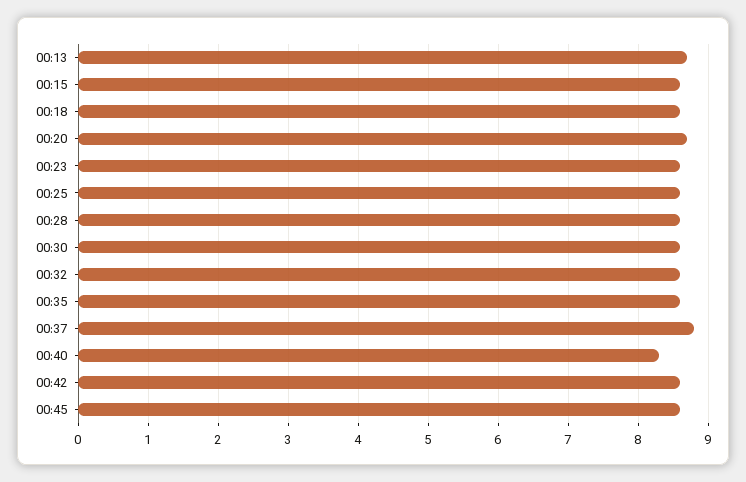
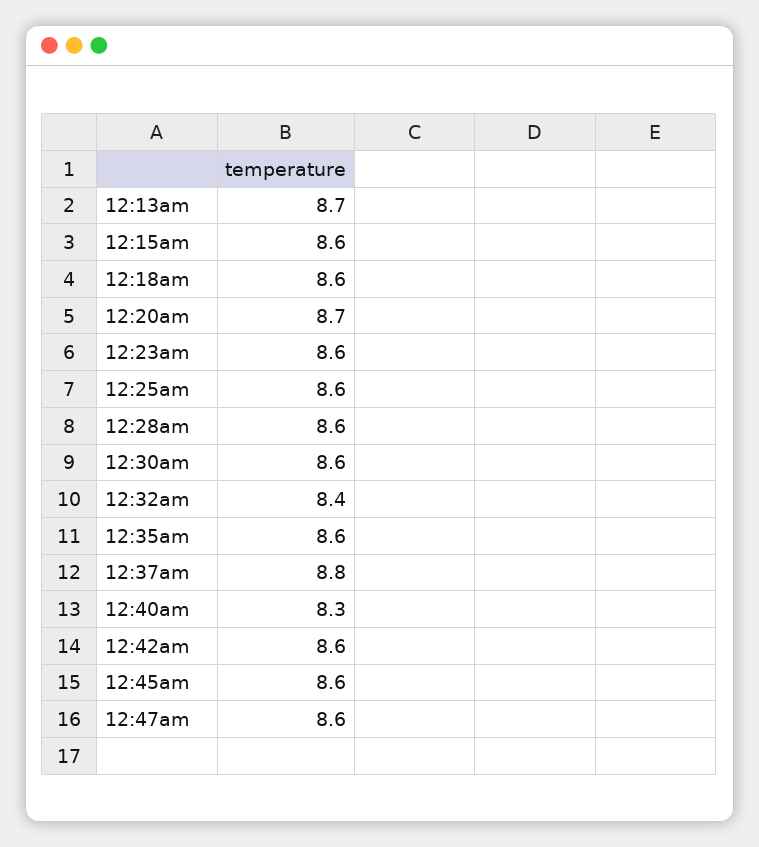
00:32: 8.6 -> 8.4
12:47am: none -> 8.6

